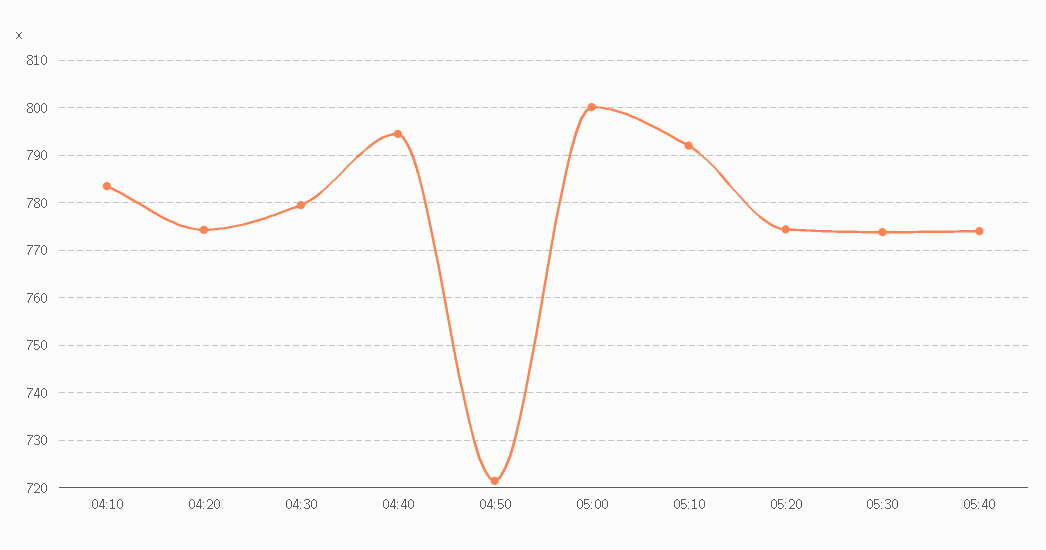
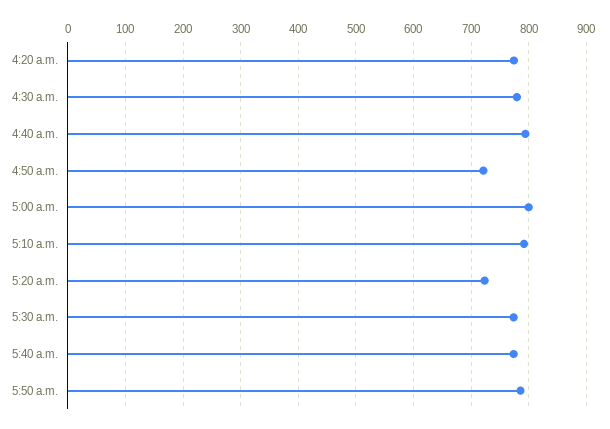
04:10: 784 -> none
05:20: 774 -> 720
5:50 a.m.: none -> 780

